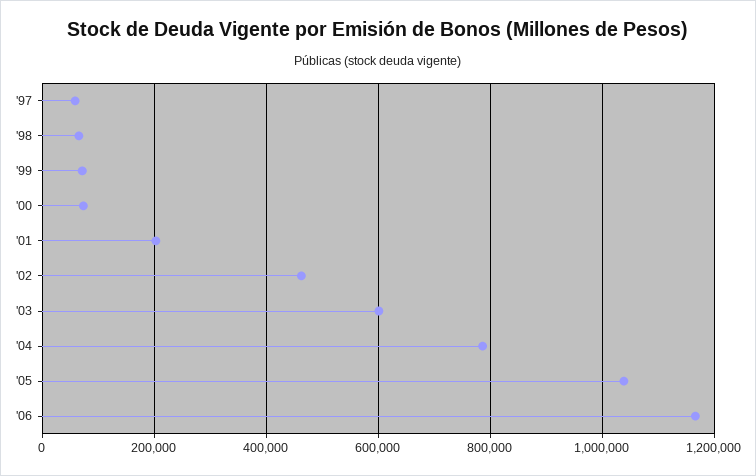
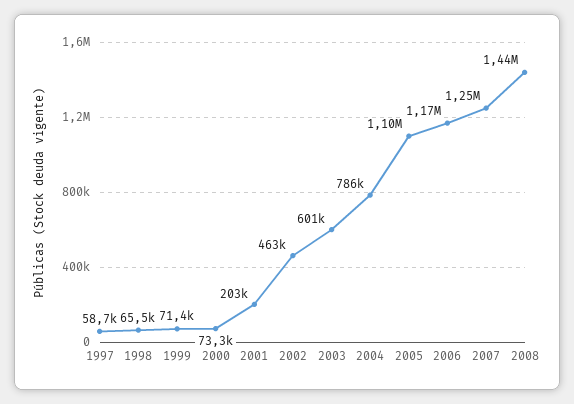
'05: 1040000 -> 1100000
2007: none -> 1250000
2008: none -> 1440000

